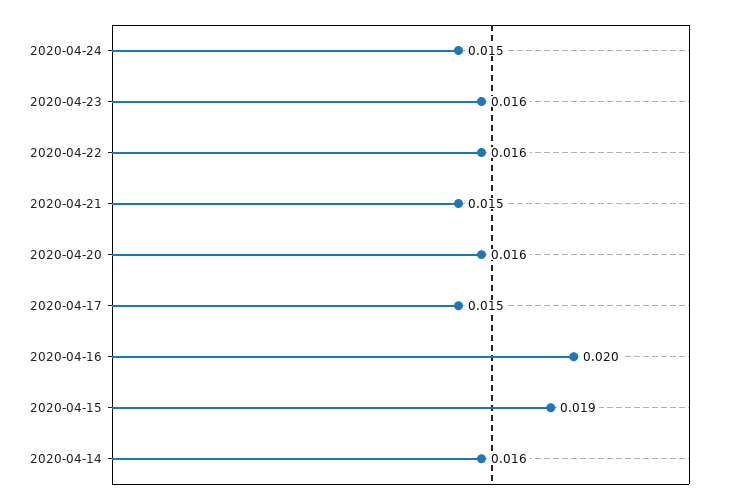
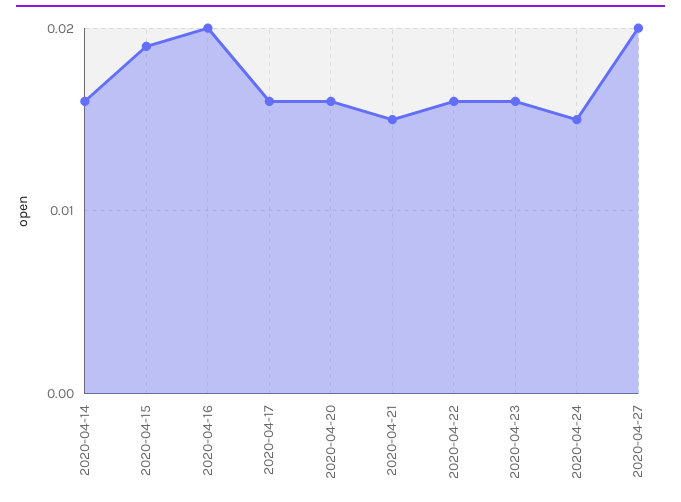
2020-04-17: 0.015 -> 0.016
2020-04-27: none -> 0.02

